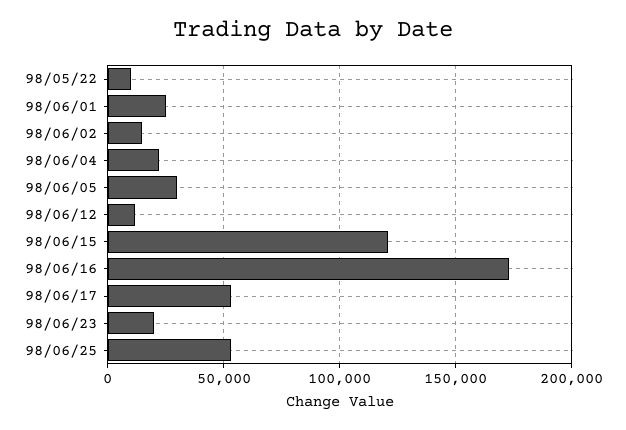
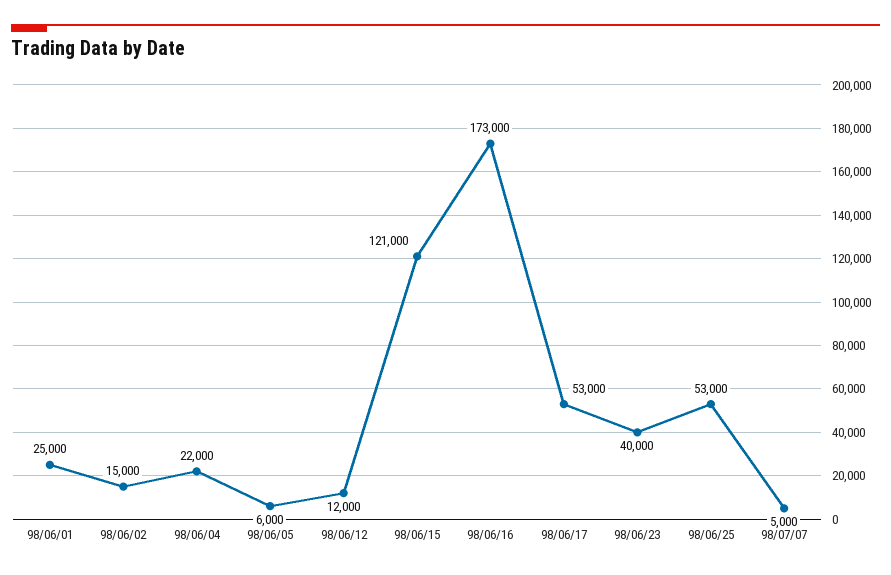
98/05/22: 10000 -> none
98/06/05: 30000 -> 6000
98/06/23: 20000 -> 40000
98/07/07: none -> 5000

